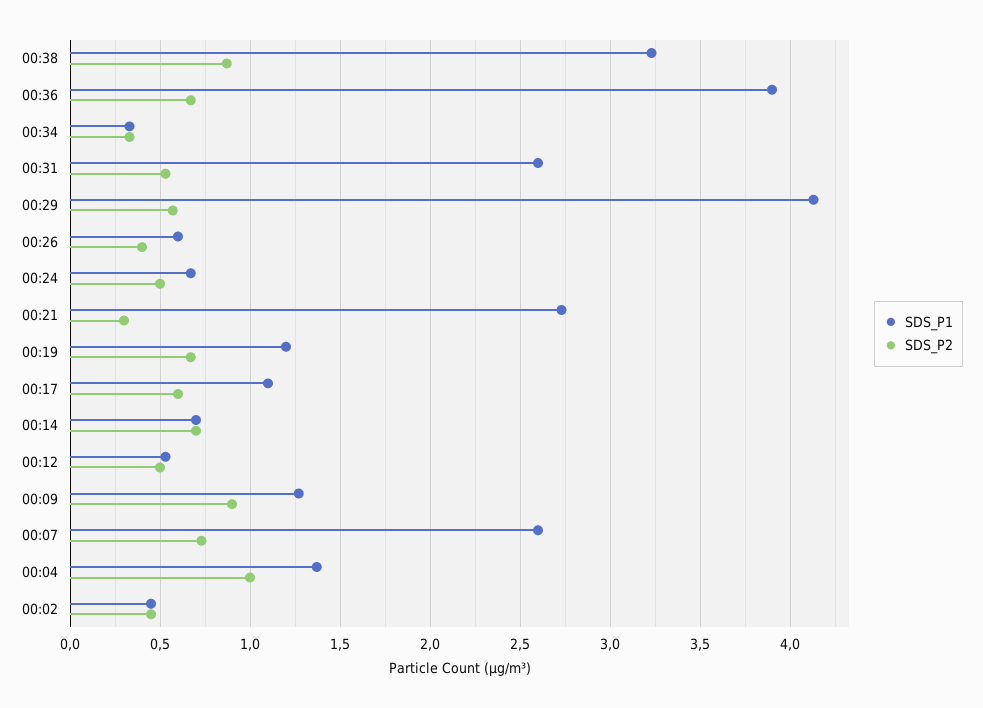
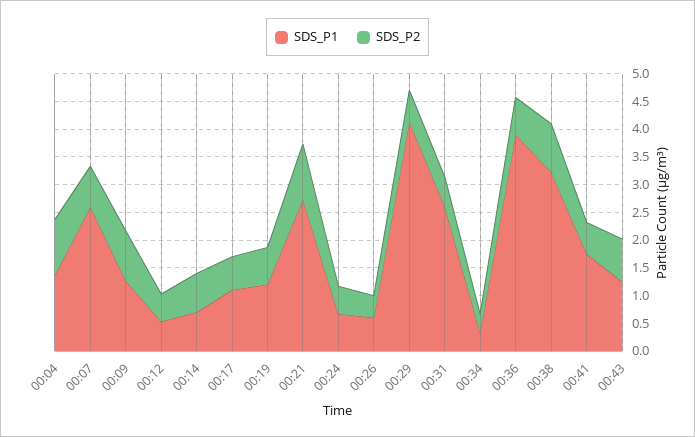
SDS_P2, 00:21: 0.3 -> 1
SDS_P1, 00:02: 0.45 -> none
SDS_P2, 00:02: 0.45 -> none
SDS_P1, 00:41: none -> 1.75
SDS_P2, 00:41: none -> 0.5
SDS_P1, 00:43: none -> 1.25
SDS_P2, 00:43: none -> 0.75

